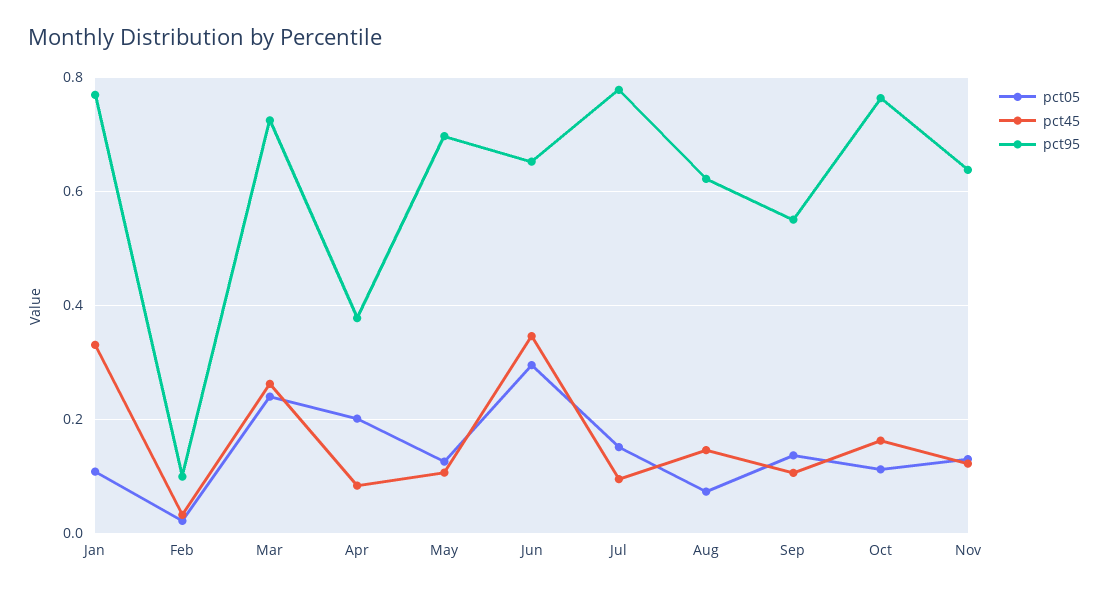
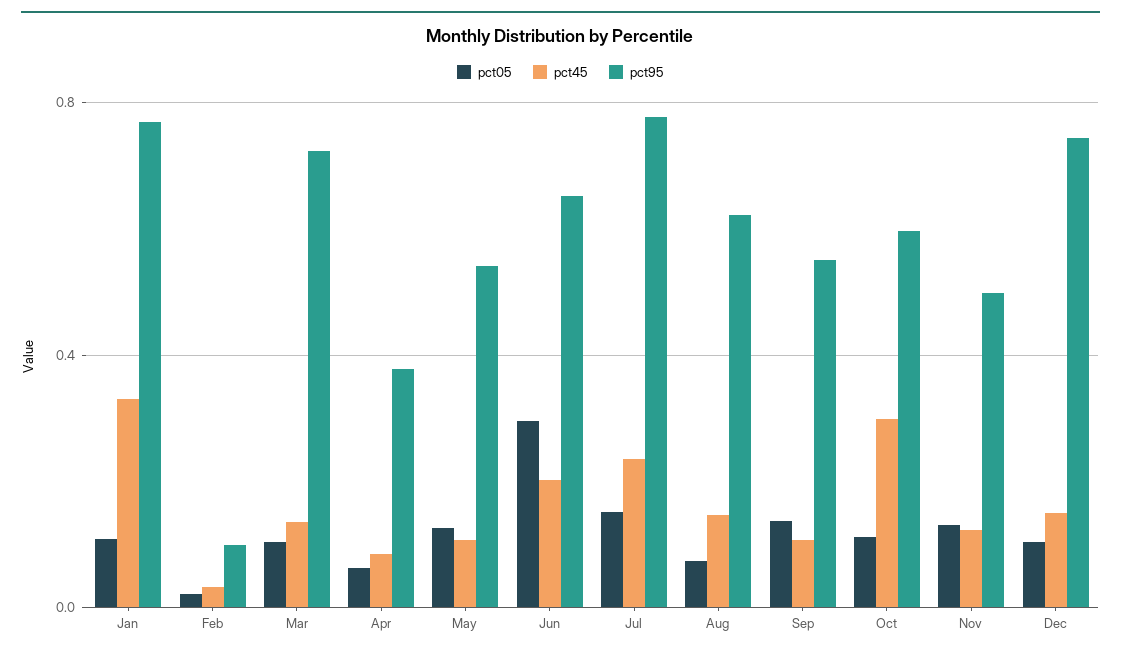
pct05, Mar: 0.24 -> 0.1
pct45, Mar: 0.26 -> 0.15
pct05, Apr: 0.2 -> 0.05
pct95, May: 0.7 -> 0.55
pct45, Jun: 0.34 -> 0.2
pct45, Jul: 0.1 -> 0.25
pct45, Oct: 0.16 -> 0.3
pct95, Oct: 0.76 -> 0.6
pct95, Nov: 0.64 -> 0.5
pct05, Dec: none -> 0.1
pct45, Dec: none -> 0.15
pct95, Dec: none -> 0.75

